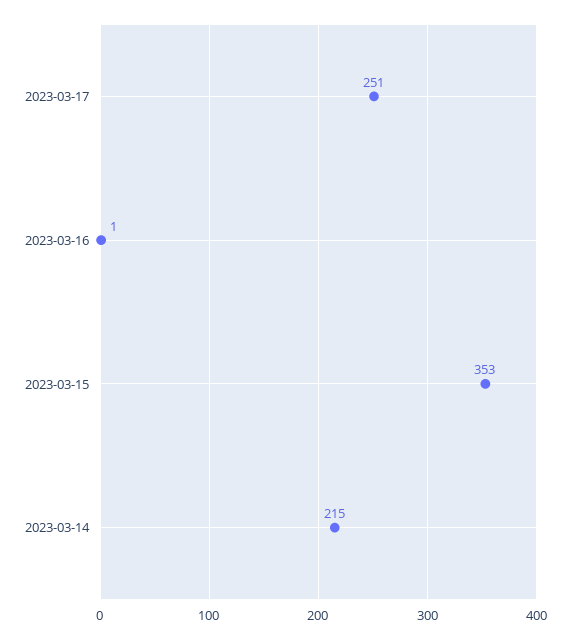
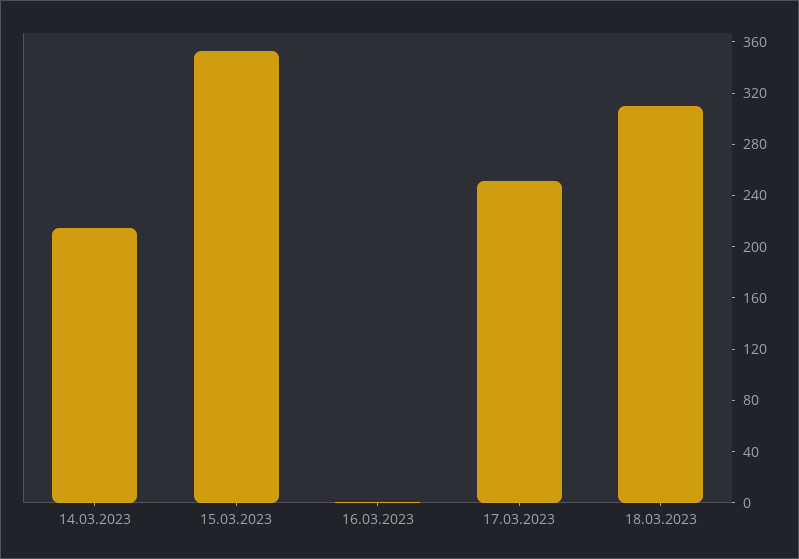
18.03.2023: none -> 310

